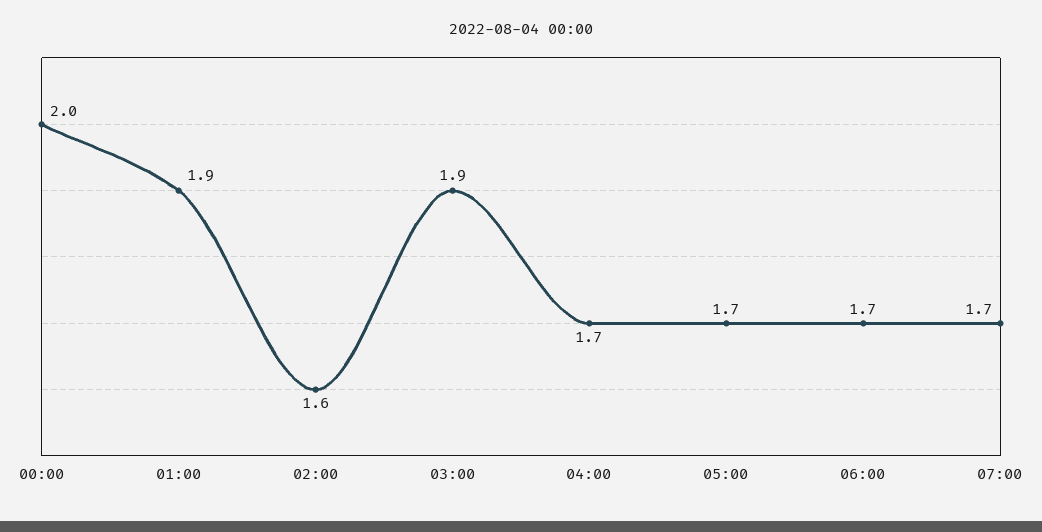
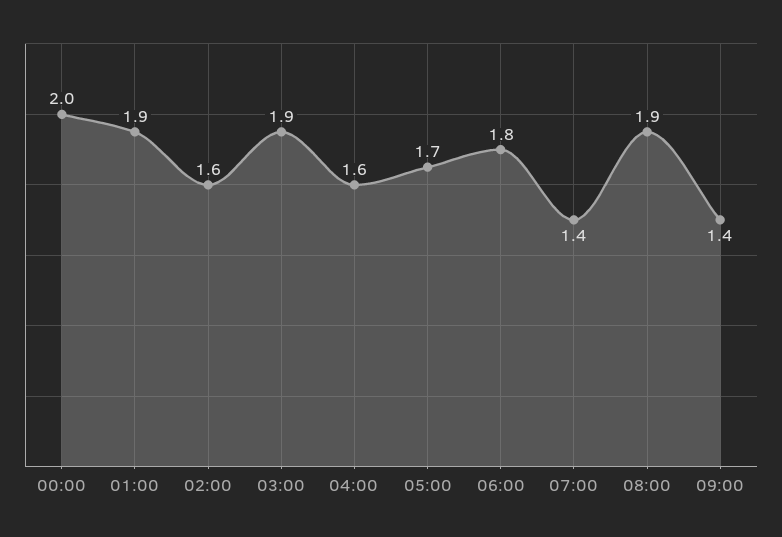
04:00: 1.7 -> 1.6
06:00: 1.7 -> 1.8
07:00: 1.7 -> 1.4
08:00: none -> 1.9
09:00: none -> 1.4

